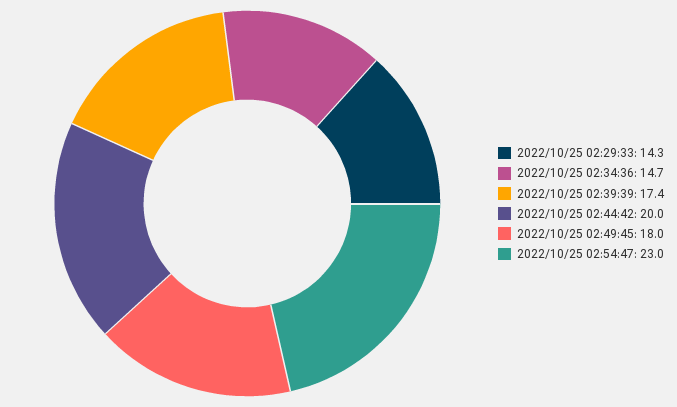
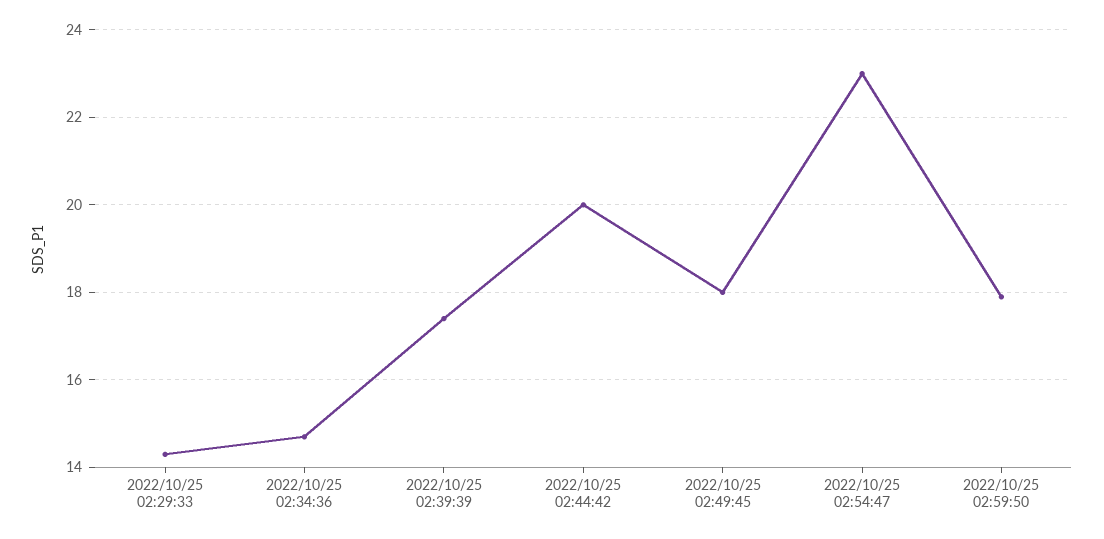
2022/10/25 02:59:50: none -> 18

